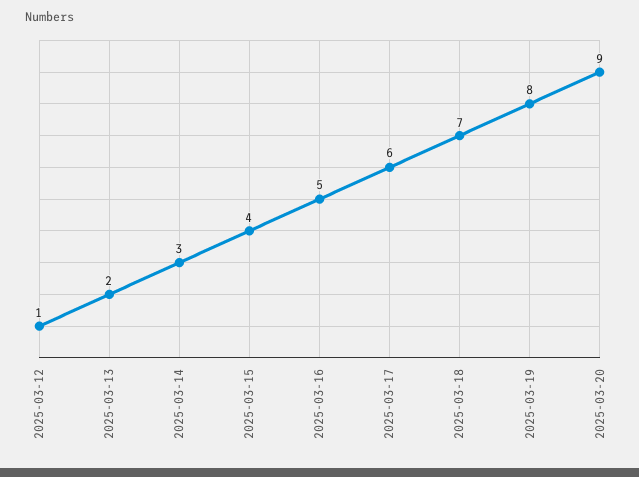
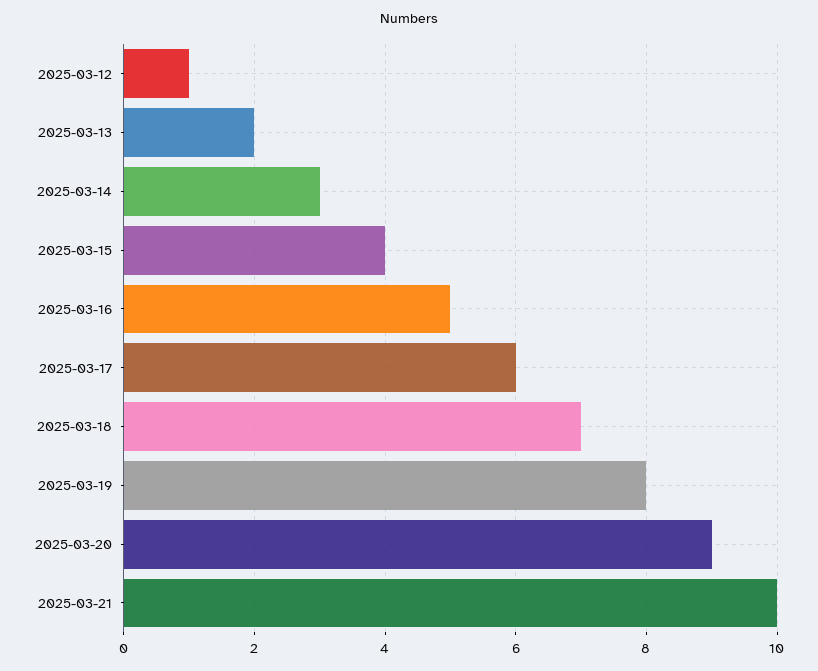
2025-03-21: none -> 10

